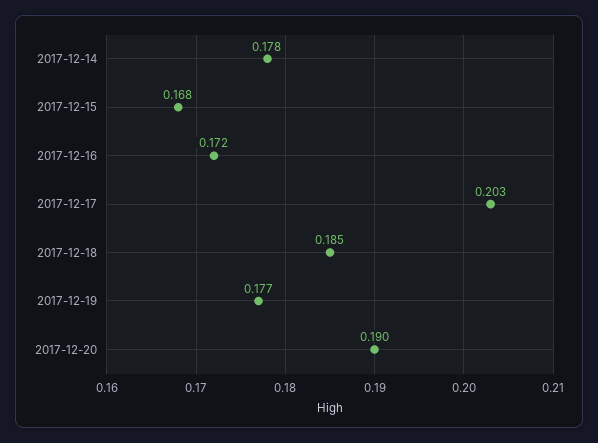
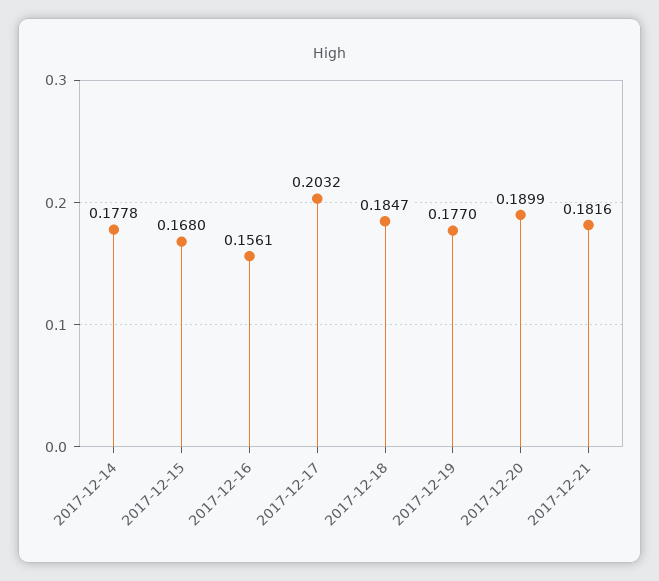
2017-12-16: 0.172 -> 0.1561
2017-12-21: none -> 0.1816

